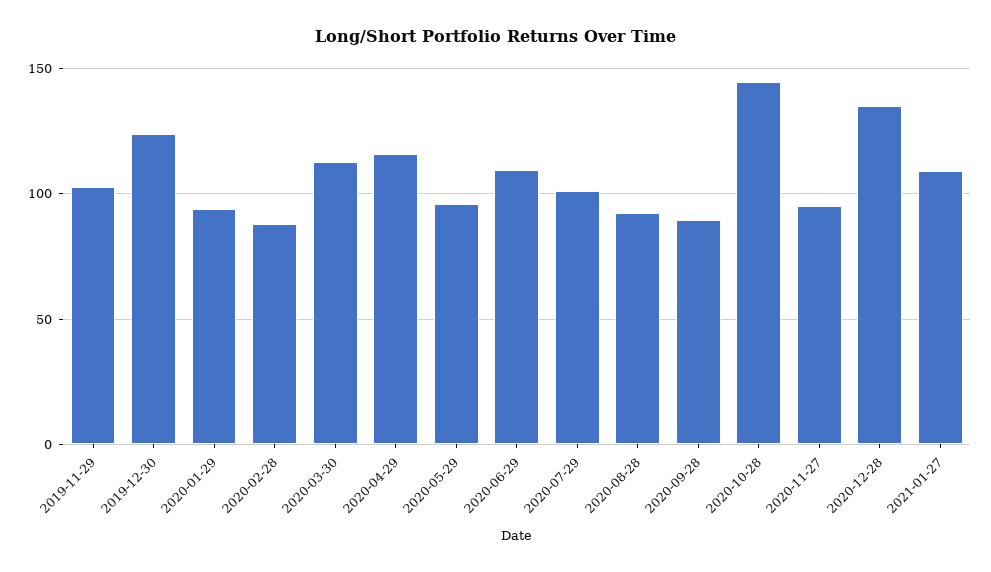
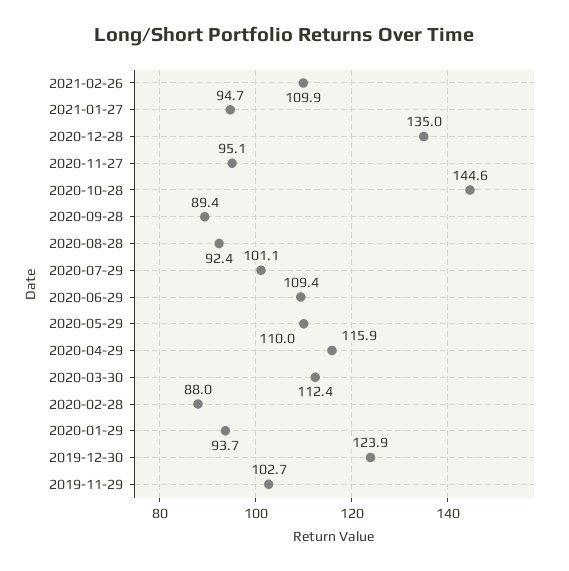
2020-05-29: 95 -> 110
2021-01-27: 110 -> 94.7
2021-02-26: none -> 109.9

